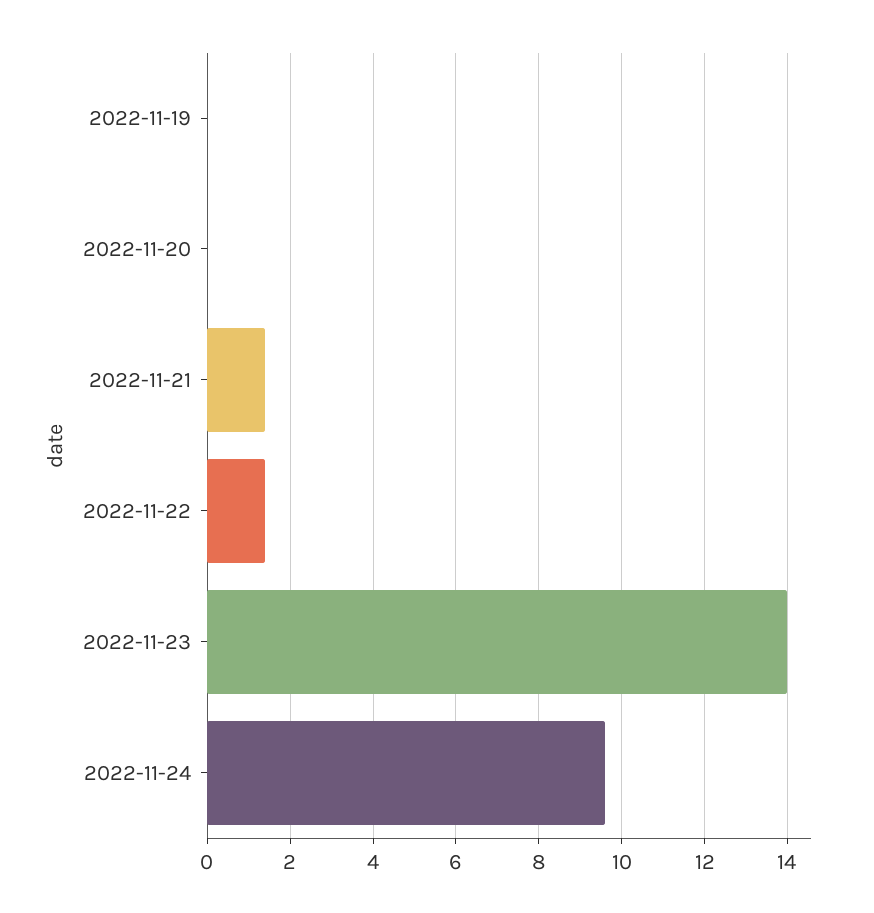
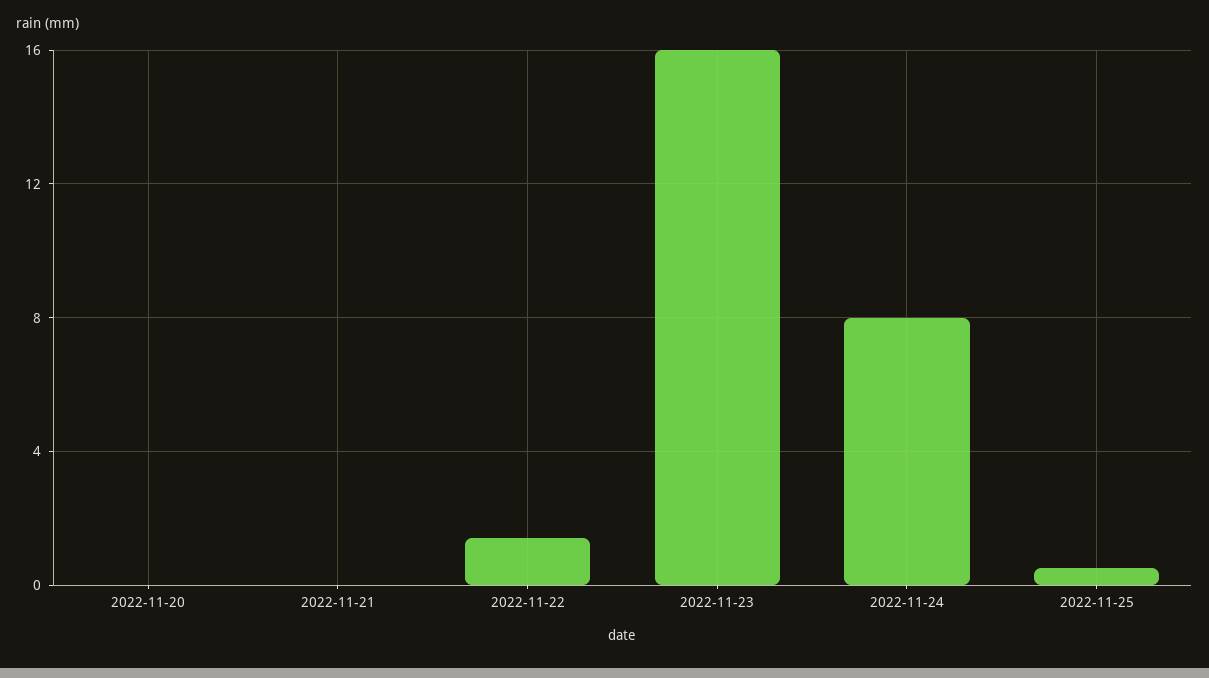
2022-11-19: 0 -> none
2022-11-21: 1.5 -> 0
2022-11-23: 14 -> 16
2022-11-24: 9.5 -> 8
2022-11-25: none -> 0.5

